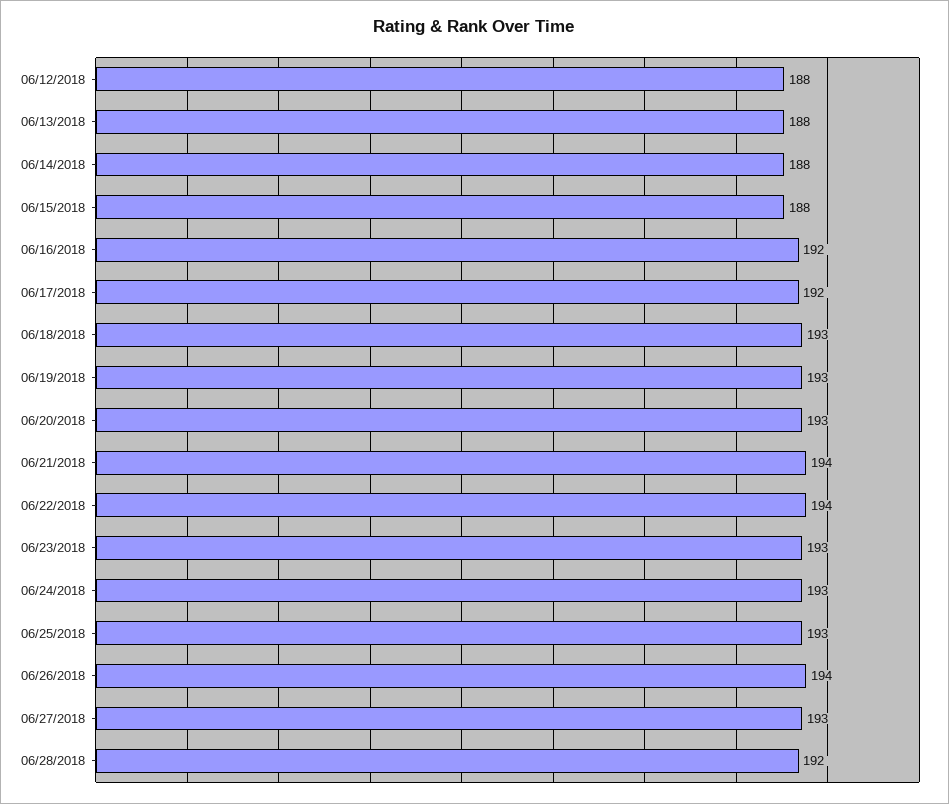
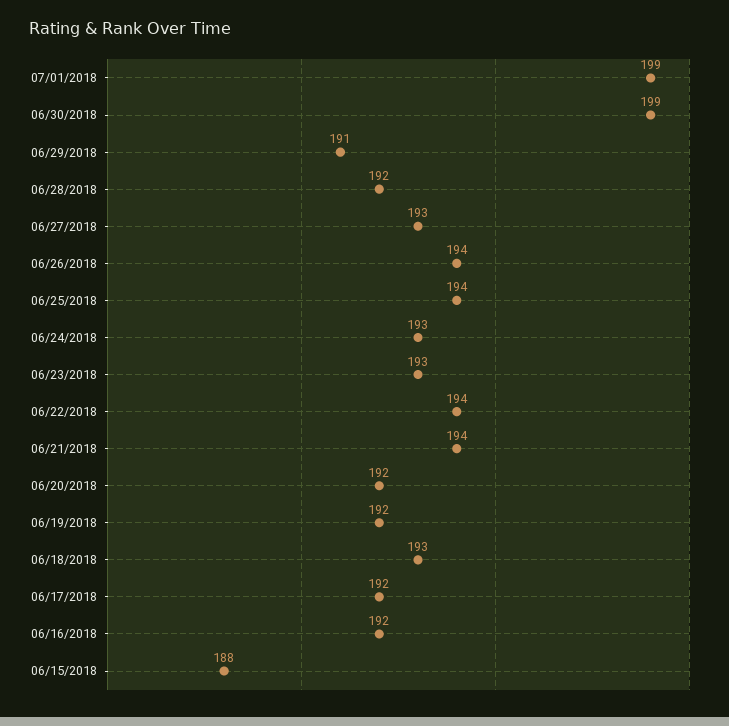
06/12/2018: 188 -> none
06/13/2018: 188 -> none
06/14/2018: 188 -> none
06/19/2018: 193 -> 192
06/20/2018: 193 -> 192
06/25/2018: 193 -> 194
07/01/2018: none -> 199
06/30/2018: none -> 199
06/29/2018: none -> 191

